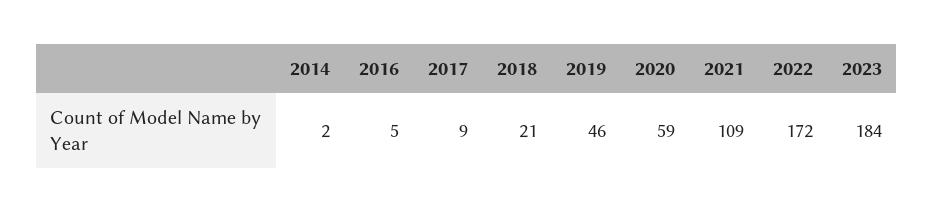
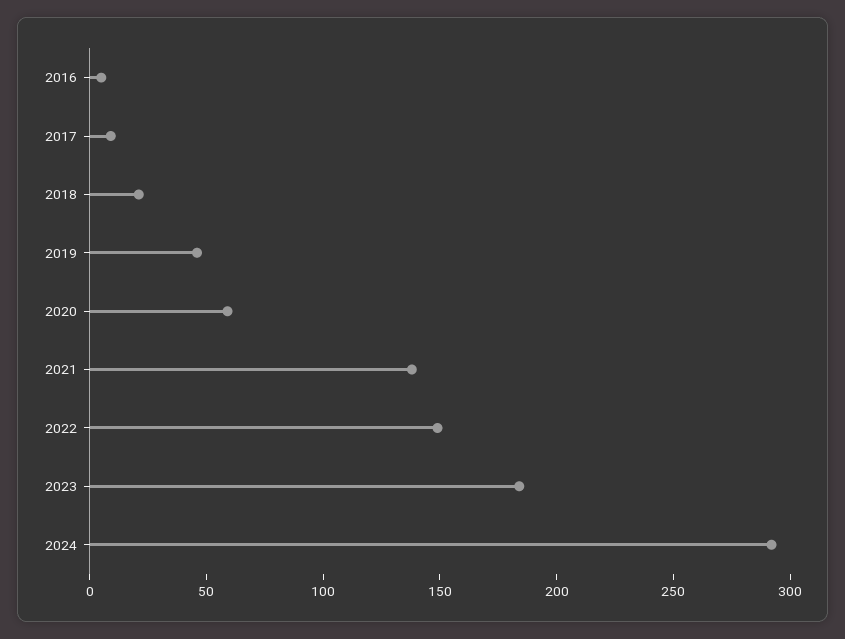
2014: 2 -> none
2021: 109 -> 140
2022: 172 -> 150
2024: none -> 290

